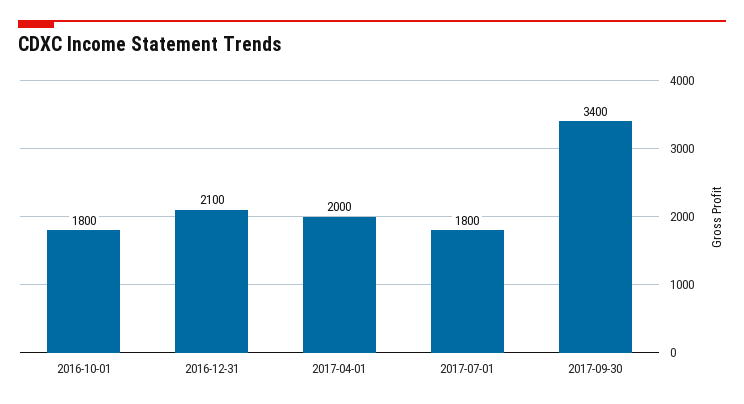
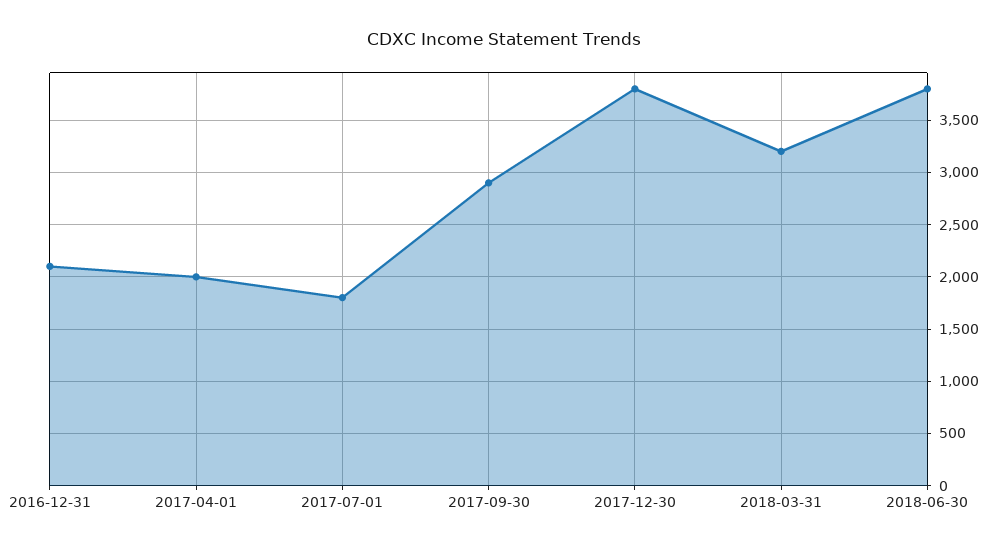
2016-10-01: 1800 -> none
2017-09-30: 3400 -> 2900
2017-12-30: none -> 3800
2018-03-31: none -> 3200
2018-06-30: none -> 3800

